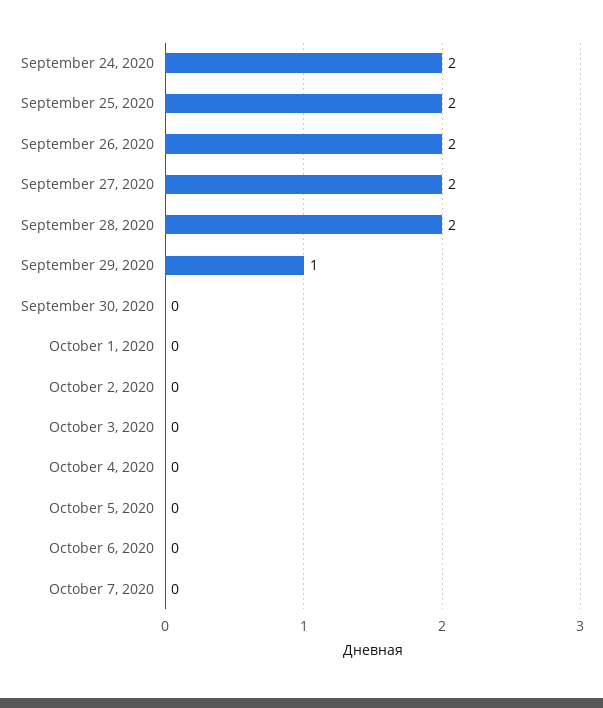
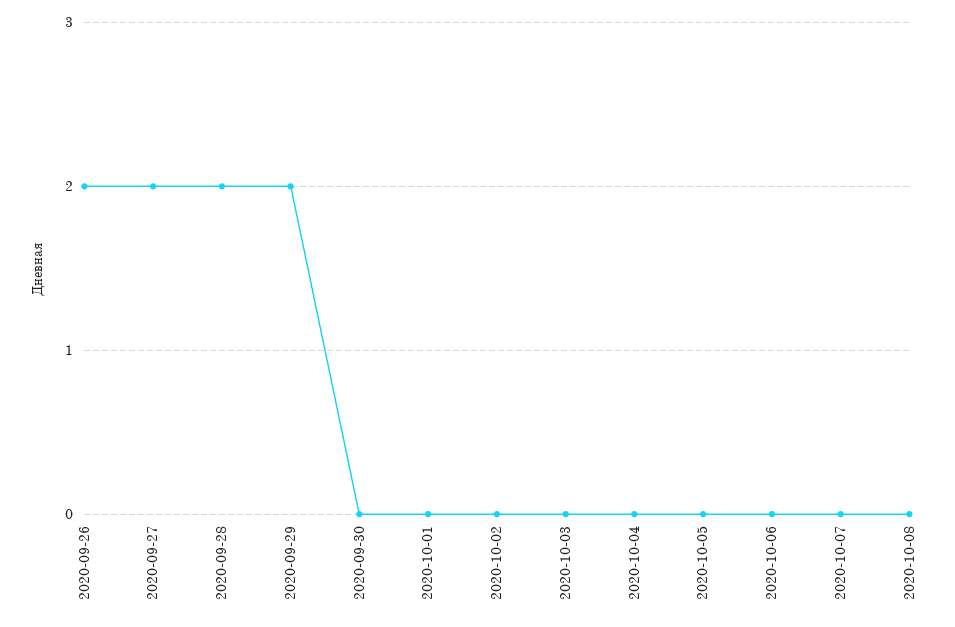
September 24, 2020: 2 -> none
September 25, 2020: 2 -> none
September 29, 2020: 1 -> 2
2020-10-08: none -> 0

